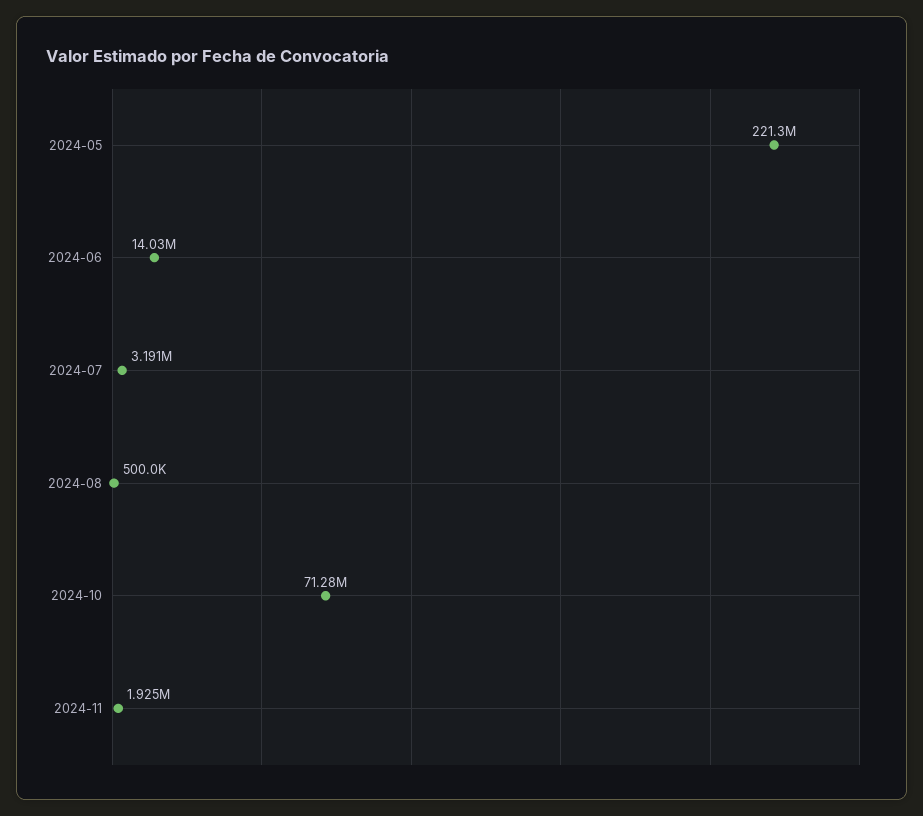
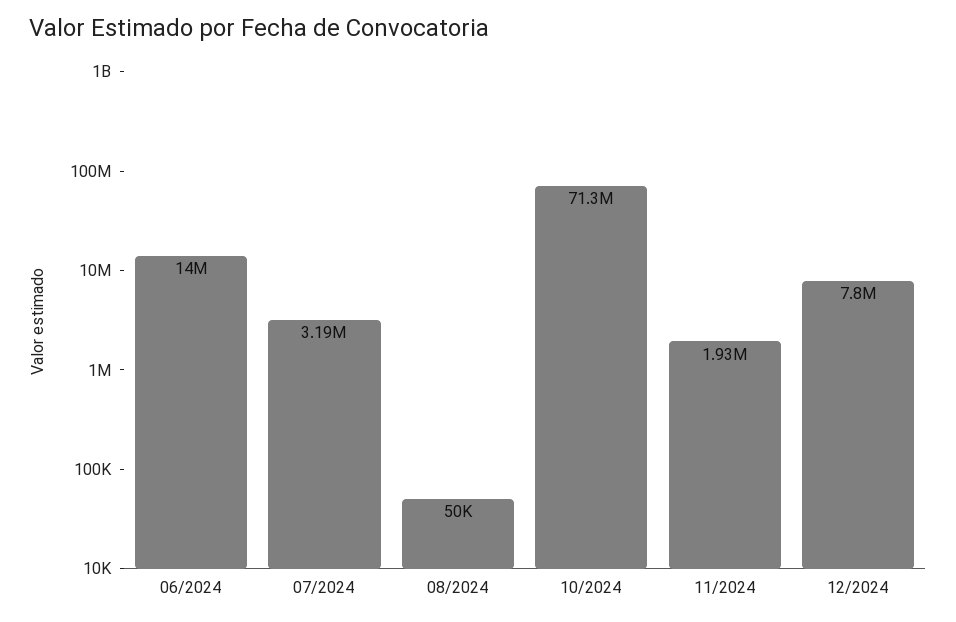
2024-05: 221300000 -> none
2024-08: 500000 -> 50000
12/2024: none -> 7800000

